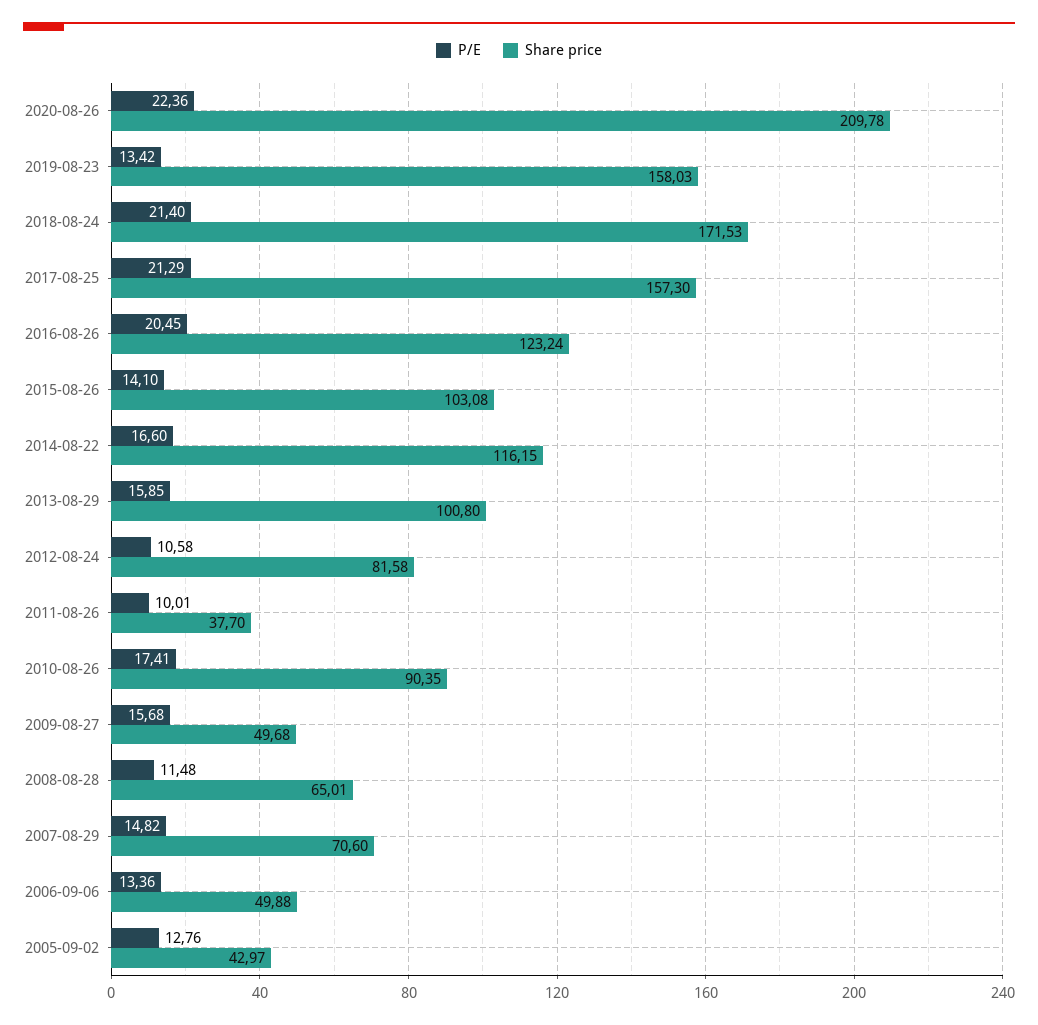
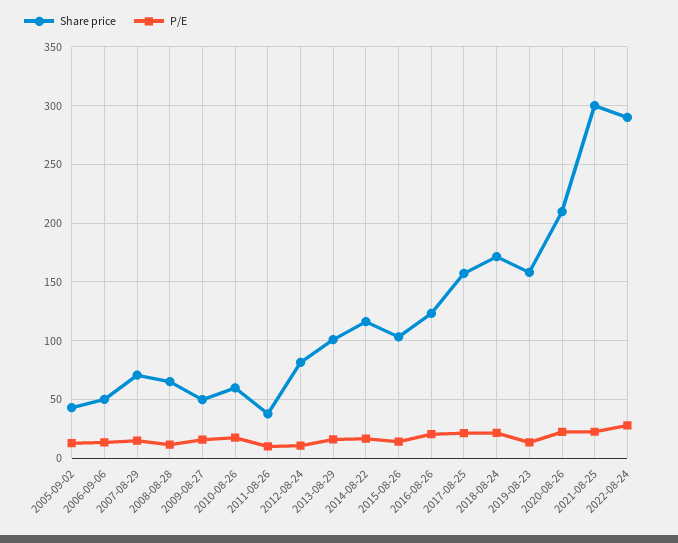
Share price, 2010-08-26: 90.35 -> 60
Share price, 2021-08-25: none -> 300
P/E, 2021-08-25: none -> 20
Share price, 2022-08-24: none -> 290
P/E, 2022-08-24: none -> 30

